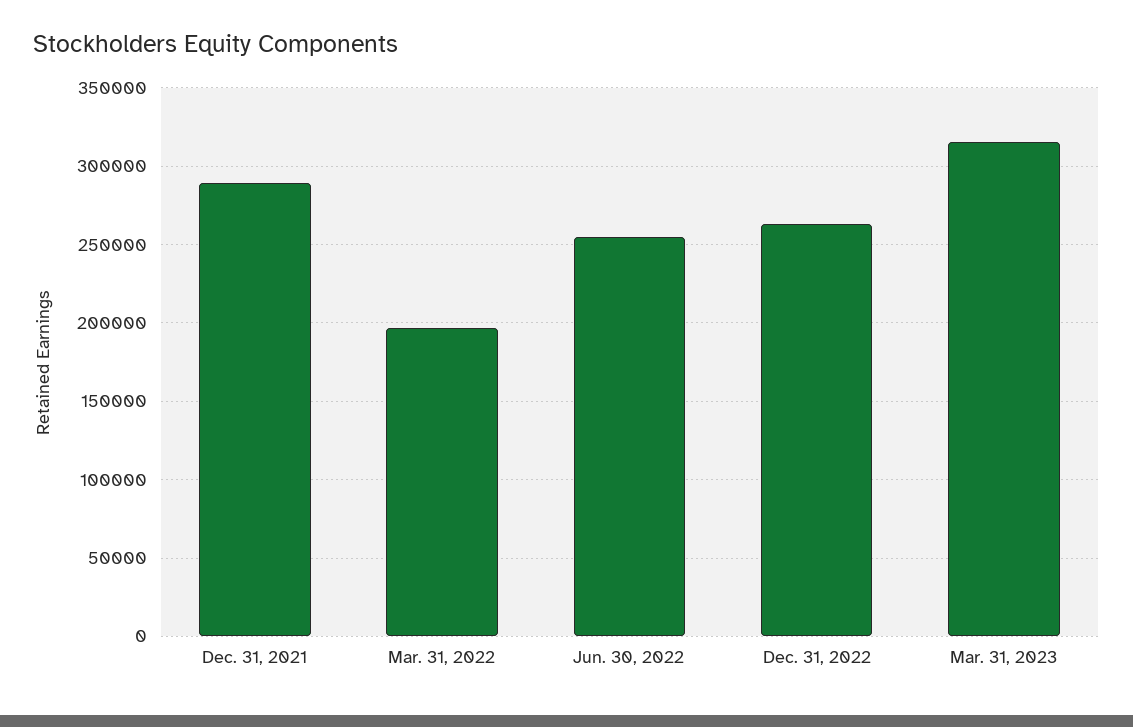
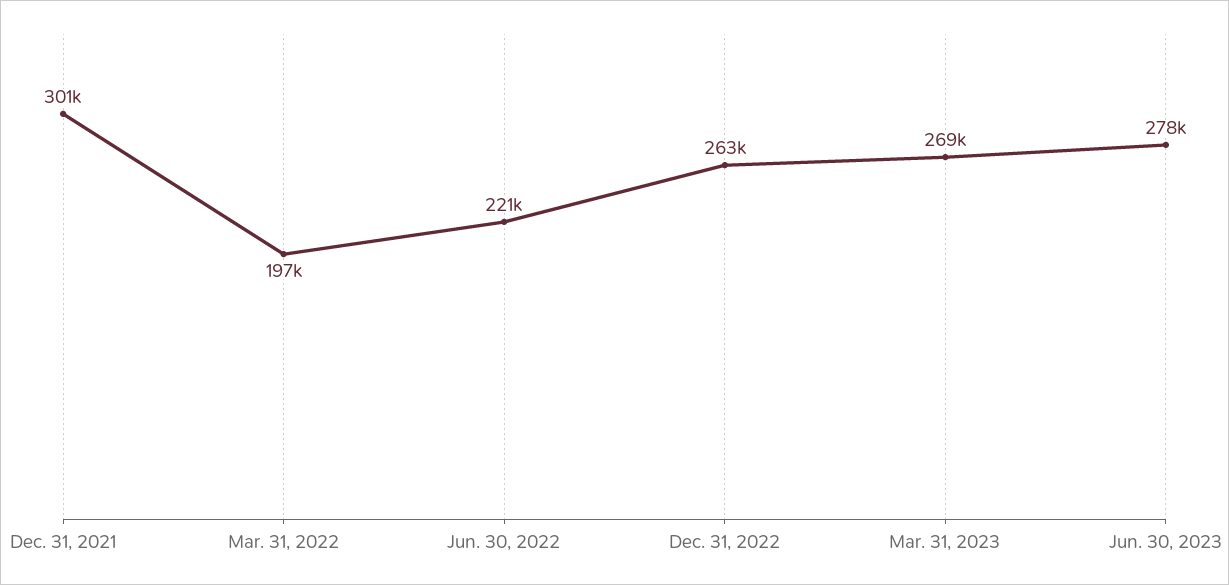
Dec. 31, 2021: 290000 -> 301000
Jun. 30, 2022: 255000 -> 221000
Mar. 31, 2023: 315000 -> 269000
Jun. 30, 2023: none -> 278000

